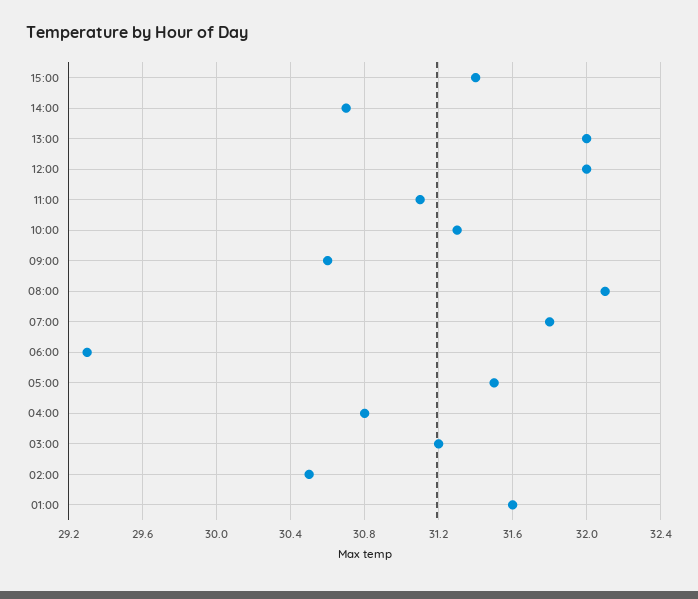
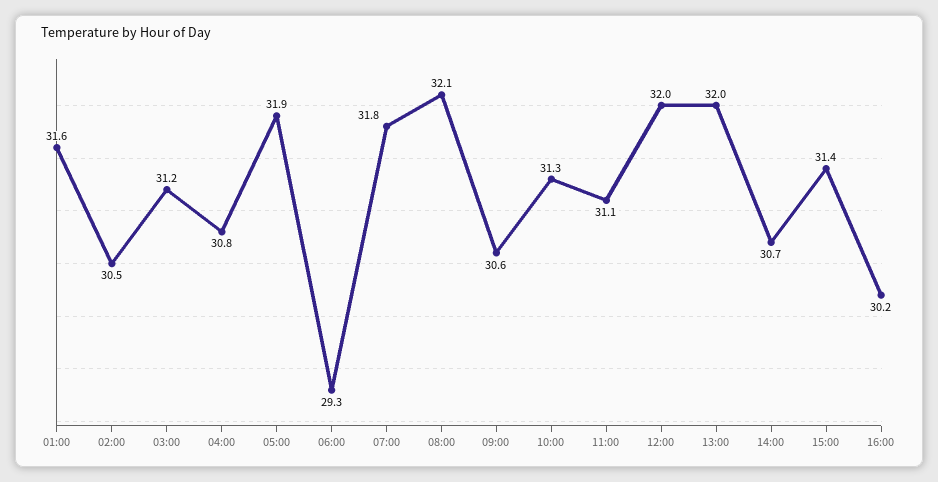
05:00: 31.5 -> 31.9
16:00: none -> 30.2

